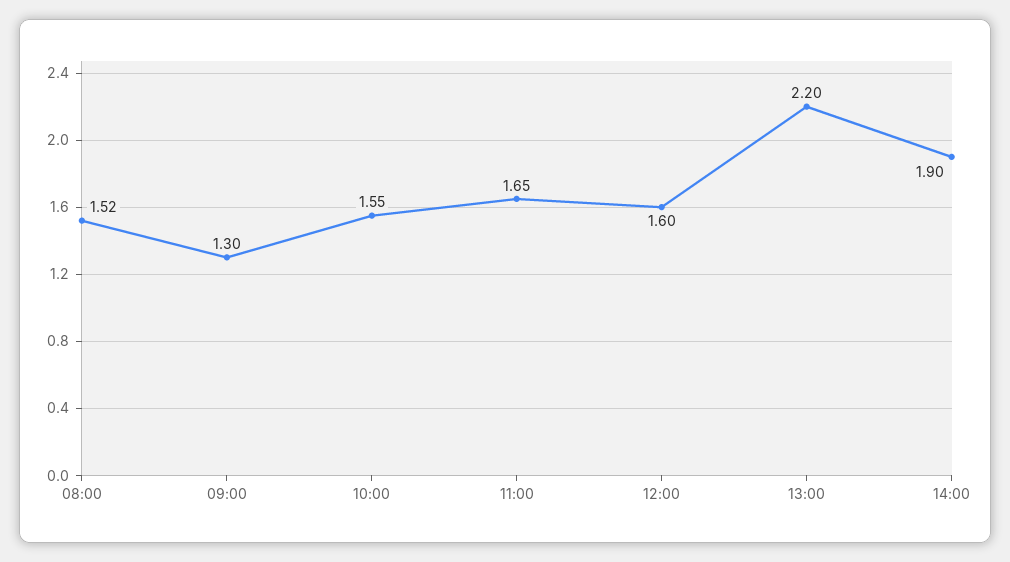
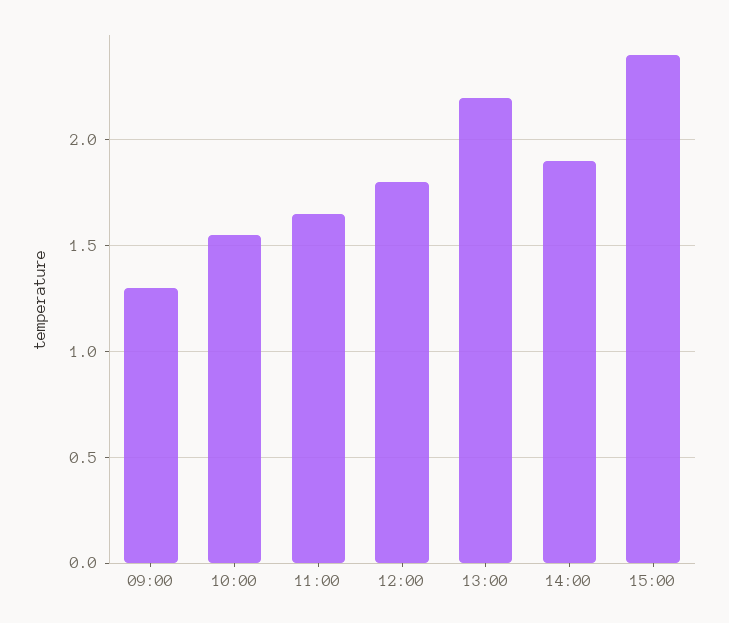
08:00: 1.52 -> none
12:00: 1.6 -> 1.8
15:00: none -> 2.4

